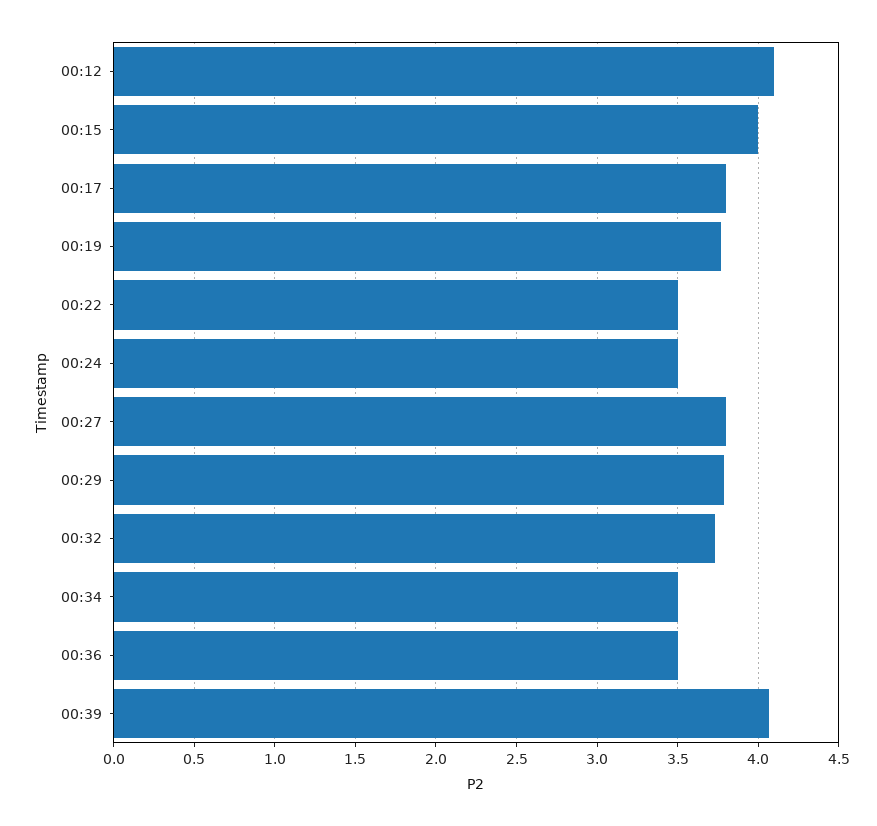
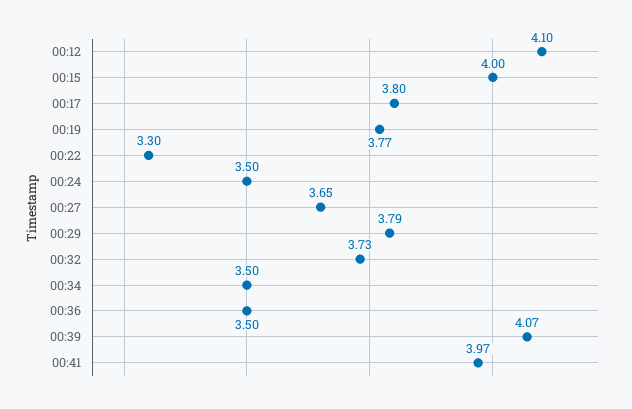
00:22: 3.5 -> 3.3
00:27: 3.8 -> 3.65
00:41: none -> 3.97

